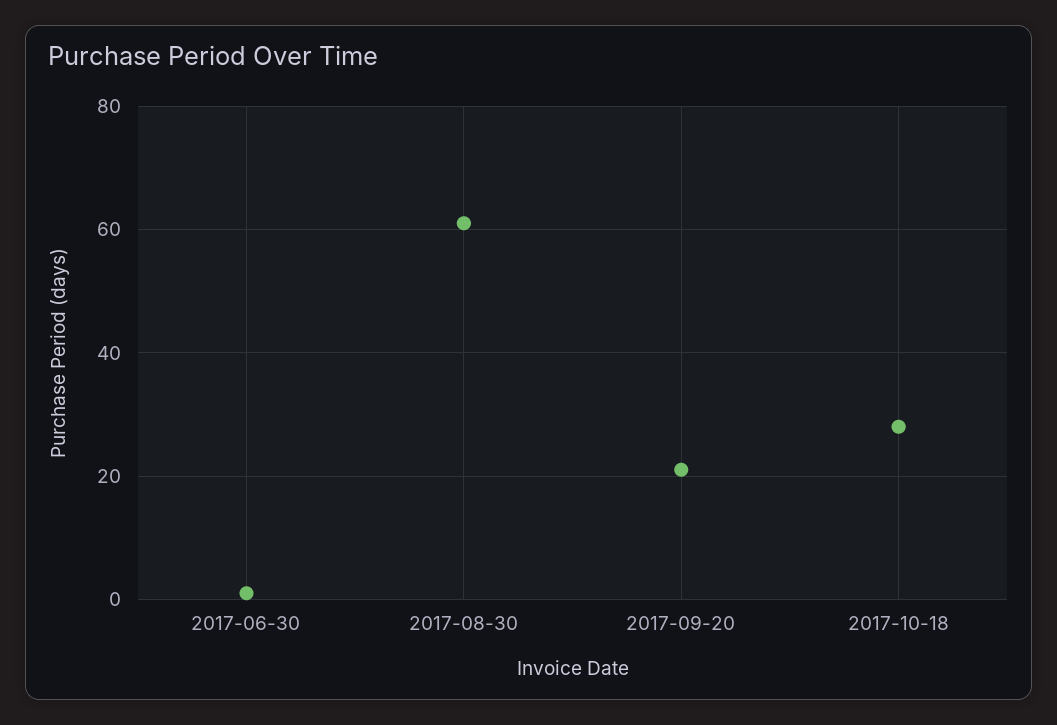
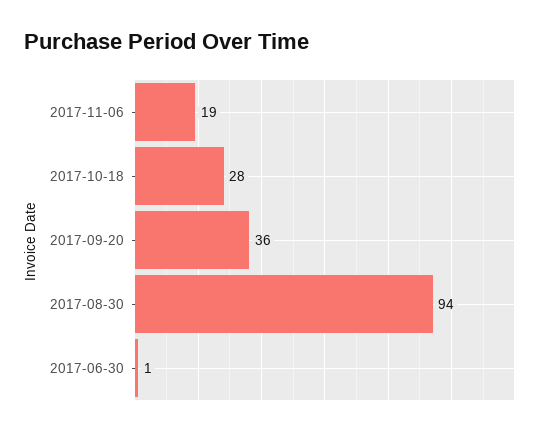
2017-08-30: 60 -> 94
2017-09-20: 20 -> 36
2017-11-06: none -> 19

